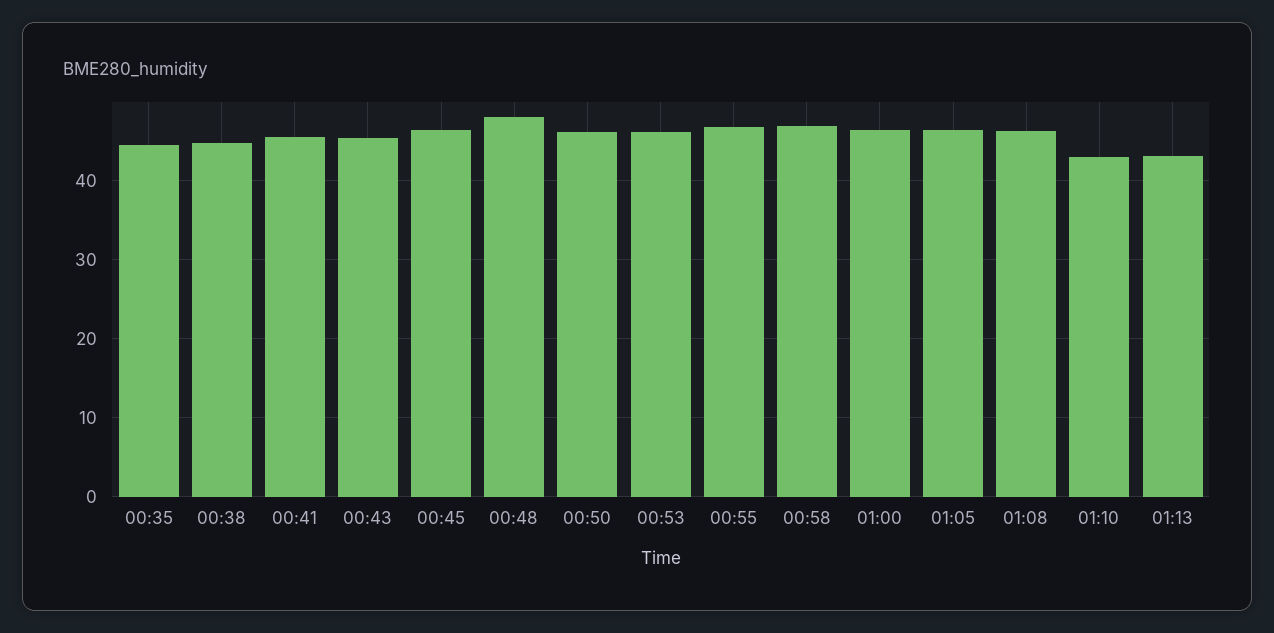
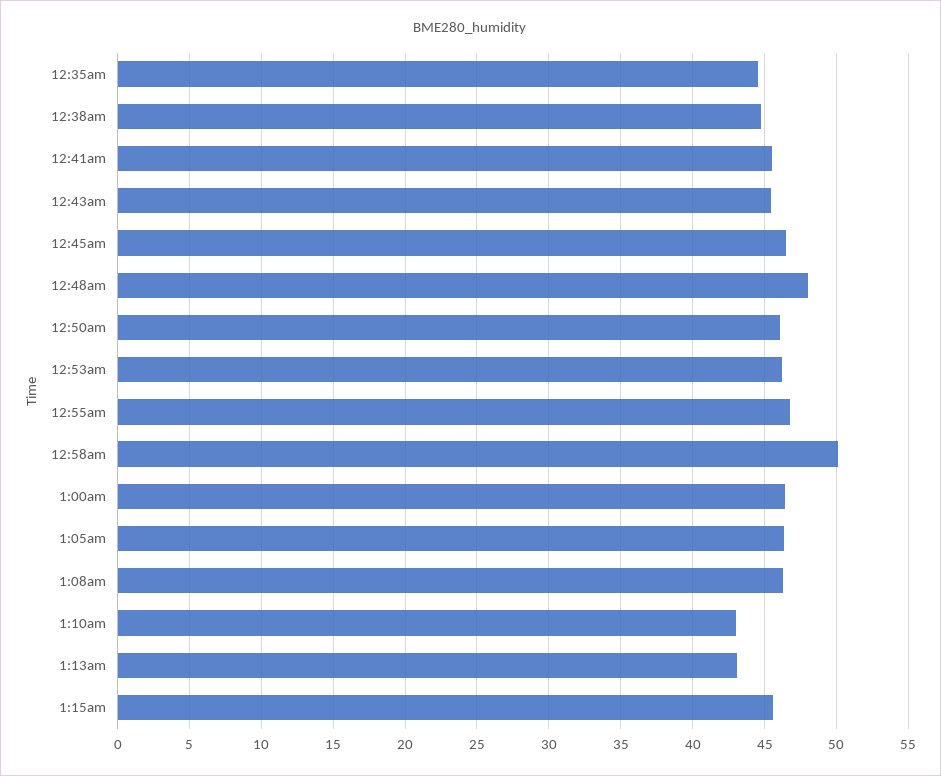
00:58: 47 -> 50
1:15am: none -> 45.5

